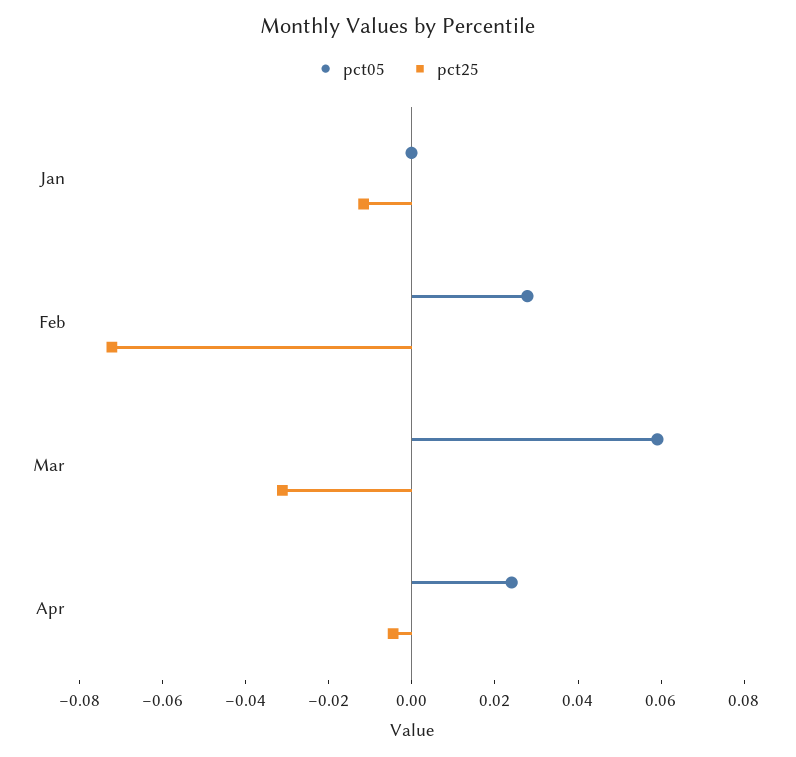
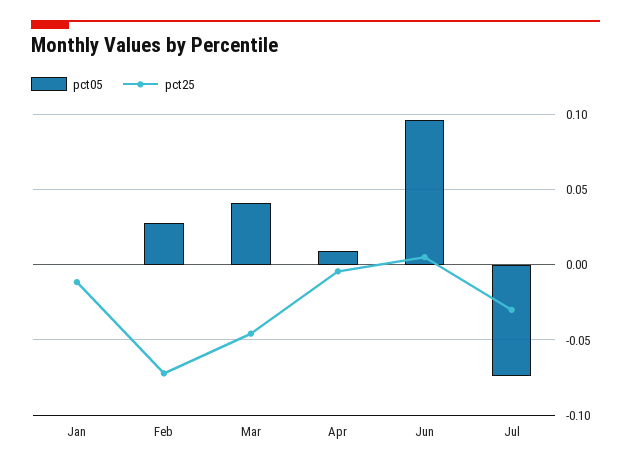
pct05, Mar: 0.06 -> 0.04
pct25, Mar: -0.03 -> -0.045
pct05, Apr: 0.025 -> 0.01
pct05, Jun: none -> 0.095
pct25, Jun: none -> 0.005
pct05, Jul: none -> -0.075
pct25, Jul: none -> -0.03

